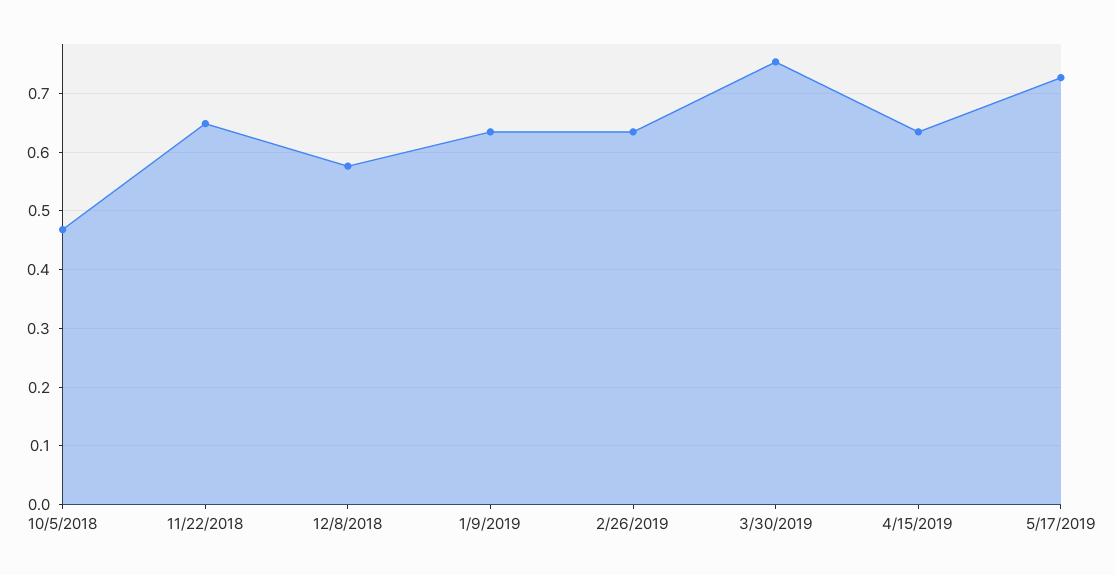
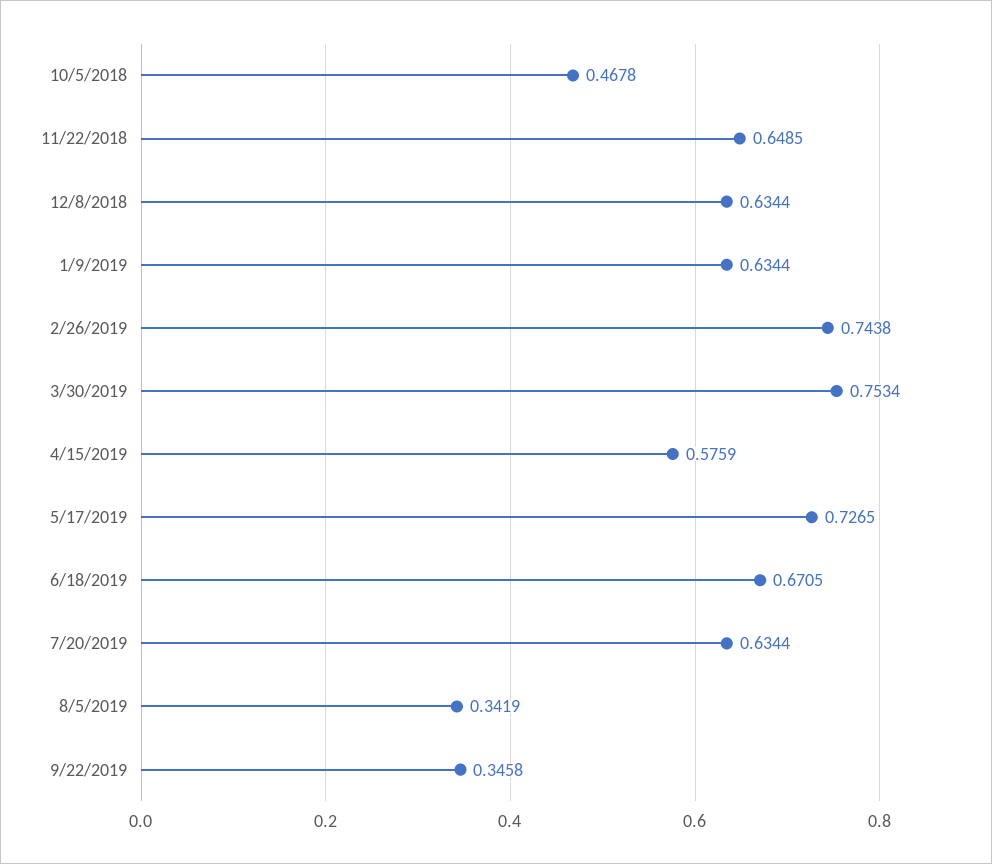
12/8/2018: 0.58 -> 0.6344
2/26/2019: 0.64 -> 0.7438
4/15/2019: 0.64 -> 0.5759
6/18/2019: none -> 0.6705
7/20/2019: none -> 0.6344
8/5/2019: none -> 0.3419
9/22/2019: none -> 0.3458

